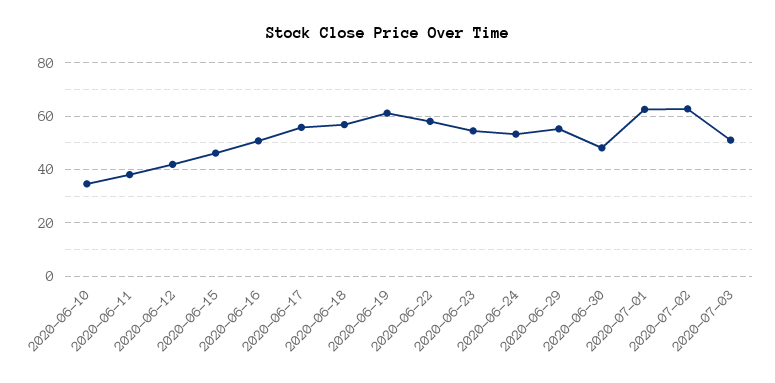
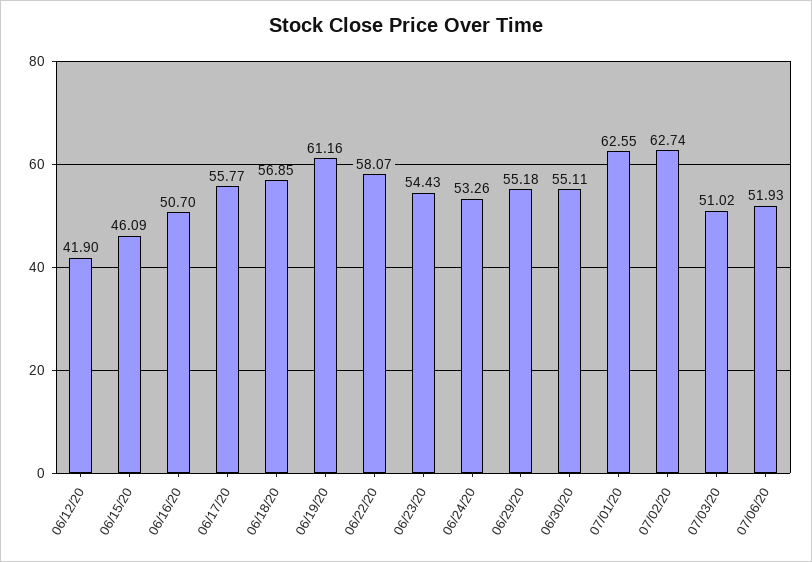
2020-06-10: 35 -> none
2020-06-11: 37.5 -> none
2020-06-30: 47.5 -> 55.11
07/06/20: none -> 51.93

